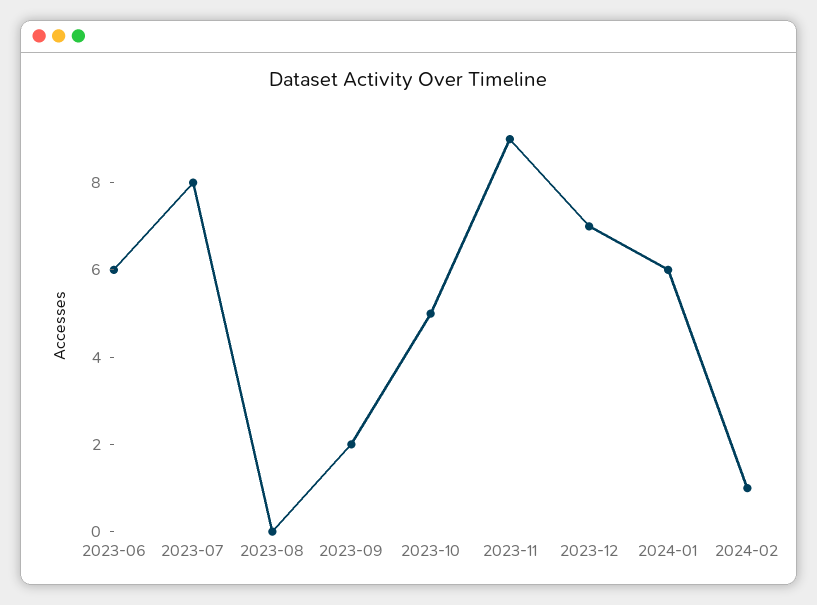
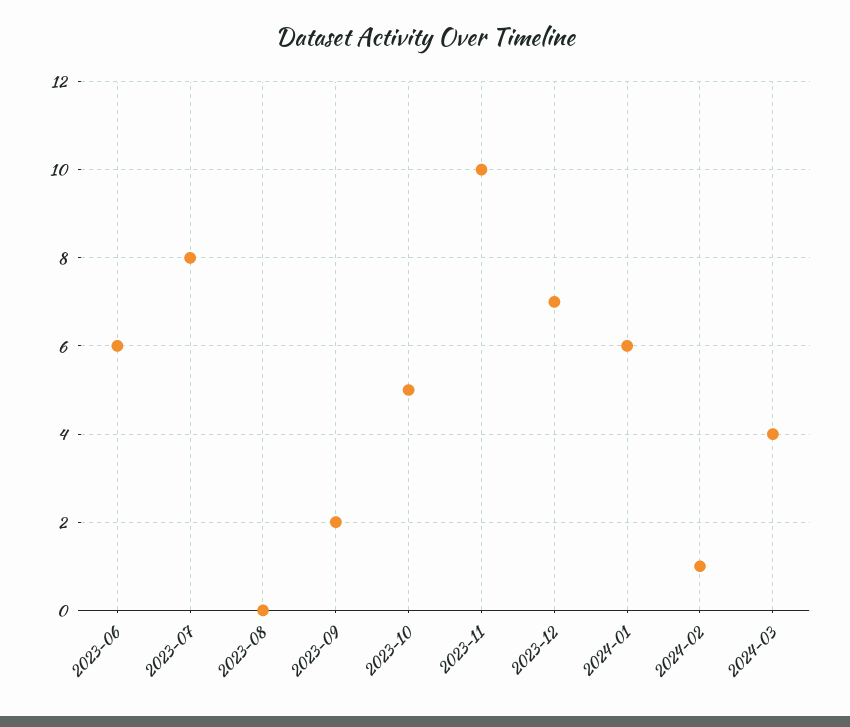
2023-11: 9 -> 10
2024-03: none -> 4

